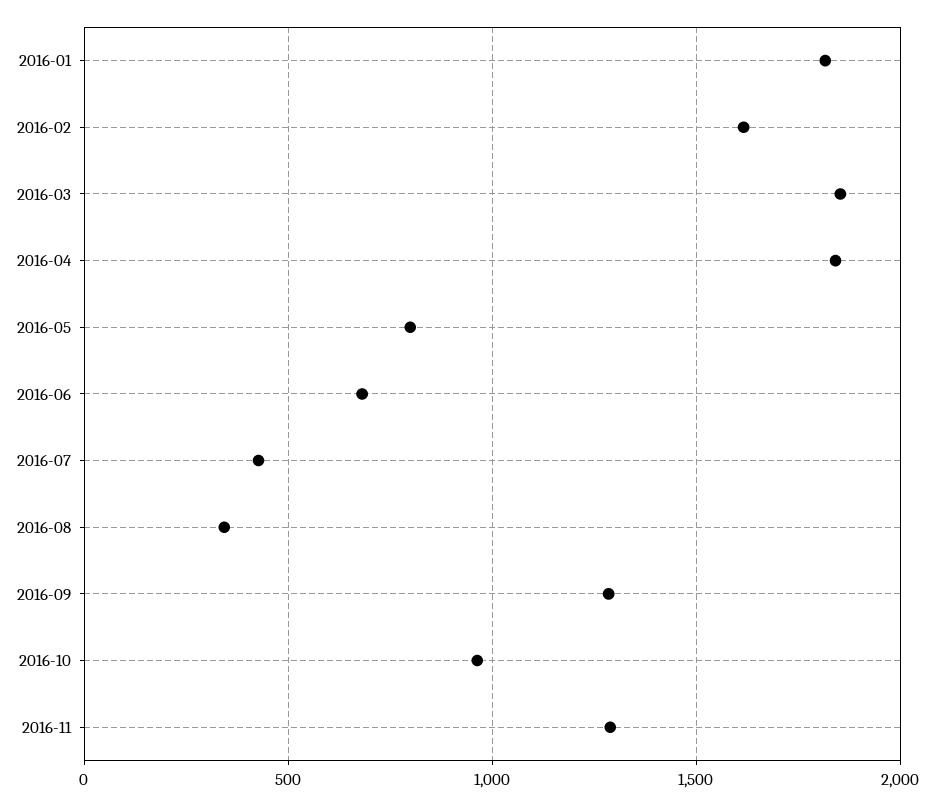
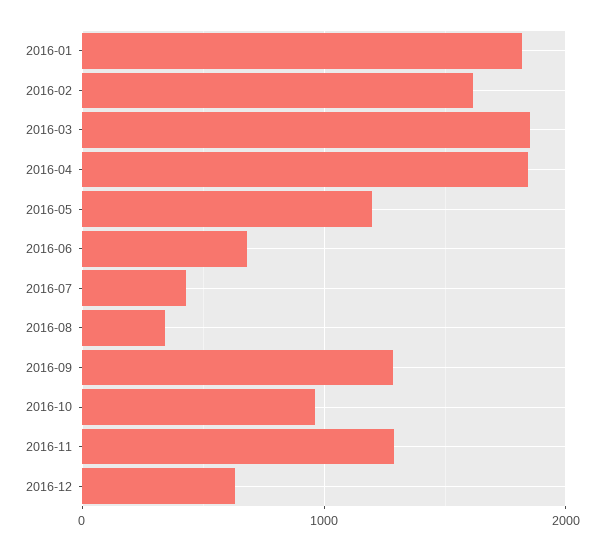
2016-05: 800 -> 1200
2016-12: none -> 600

